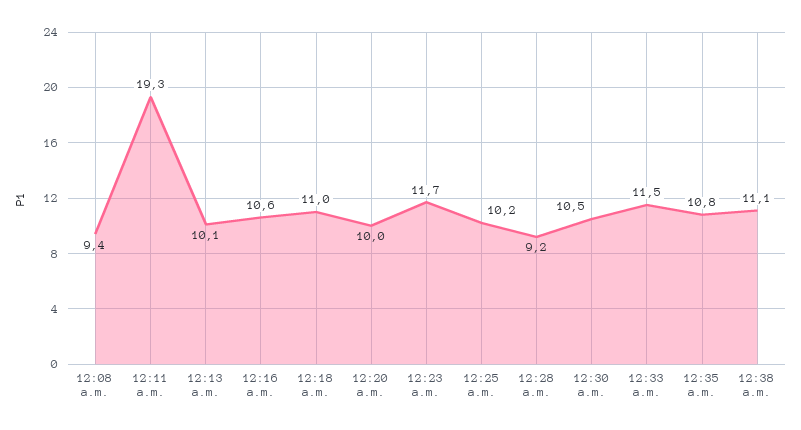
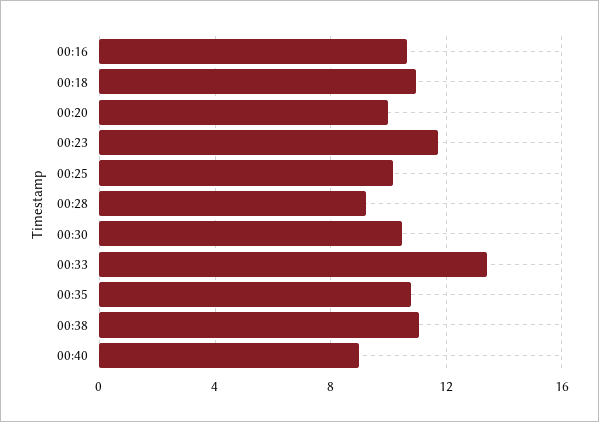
12:08 a.m.: 9.4 -> none
12:11 a.m.: 19.3 -> none
12:13 a.m.: 10.1 -> none
12:33 a.m.: 11.5 -> 13.5
00:40: none -> 9

